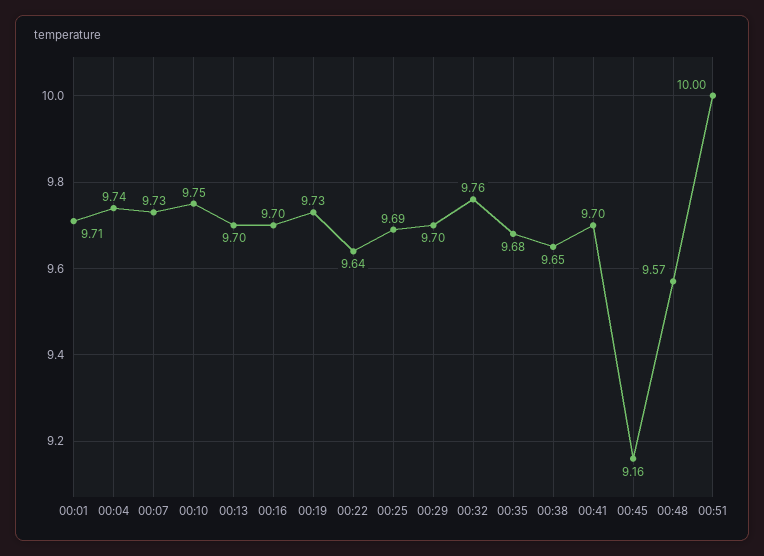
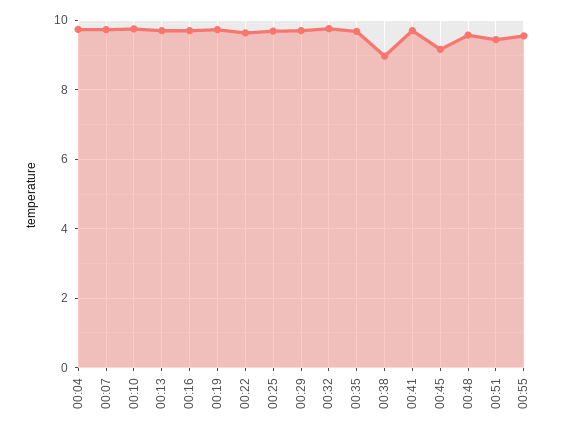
00:01: 9.71 -> none
00:38: 9.65 -> 9
00:51: 10 -> 9.4
00:55: none -> 9.6

